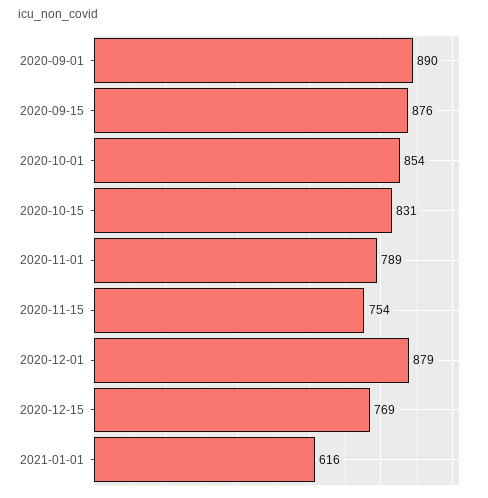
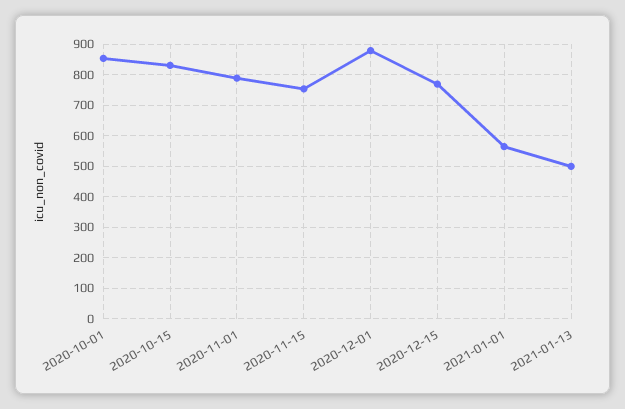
2020-09-01: 890 -> none
2020-09-15: 876 -> none
2021-01-01: 616 -> 560
2021-01-13: none -> 500

